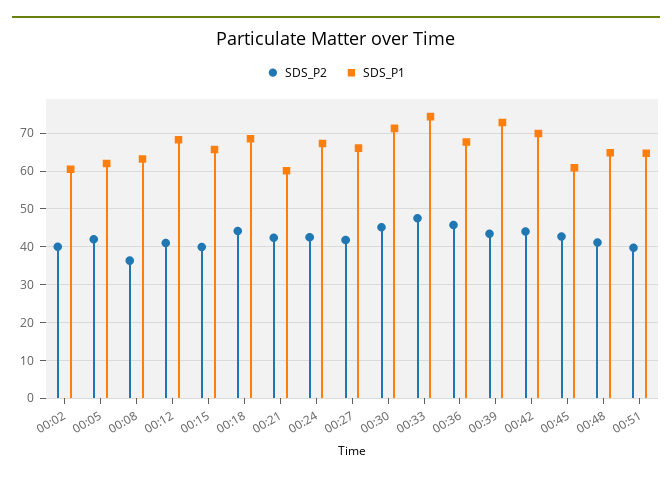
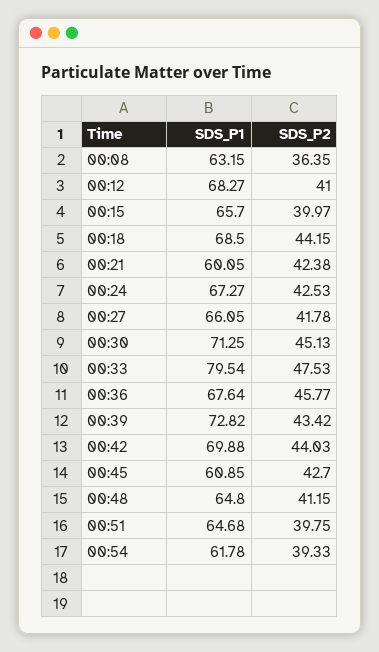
SDS_P2, 00:02: 40 -> none
SDS_P1, 00:02: 60 -> none
SDS_P2, 00:05: 42 -> none
SDS_P1, 00:05: 62 -> none
SDS_P1, 00:33: 74 -> 79.54
SDS_P1, 00:54: none -> 61.78
SDS_P2, 00:54: none -> 39.33

